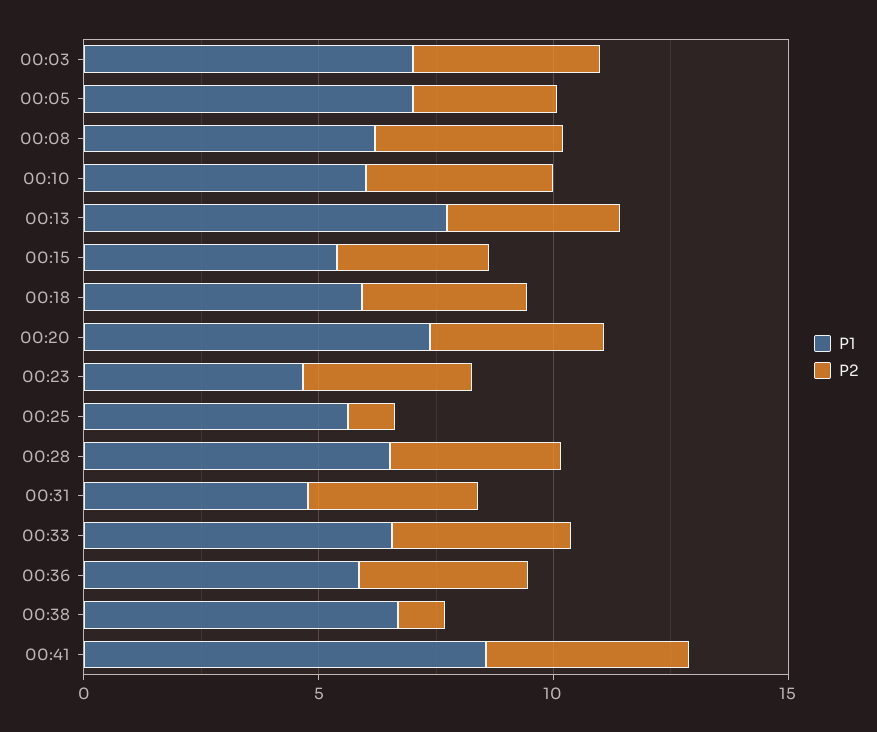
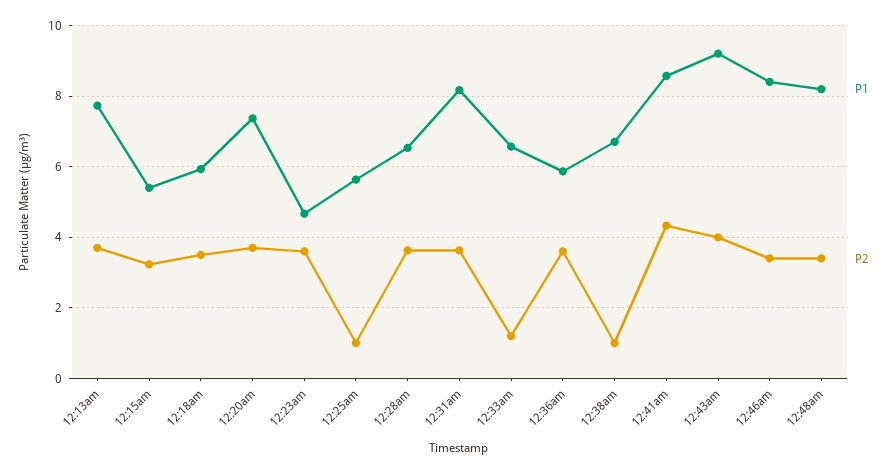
P1, 00:03: 7 -> none
P2, 00:03: 4 -> none
P1, 00:05: 7 -> none
P2, 00:05: 3 -> none
P1, 00:08: 6 -> none
P2, 00:08: 4 -> none
P1, 00:10: 6 -> none
P2, 00:10: 4 -> none
P1, 00:31: 5 -> 8.2
P2, 00:33: 4 -> 1.2
P1, 12:43am: none -> 9.2
P2, 12:43am: none -> 4
P1, 12:46am: none -> 8.4
P2, 12:46am: none -> 3.4
P1, 12:48am: none -> 8.2
P2, 12:48am: none -> 3.4

